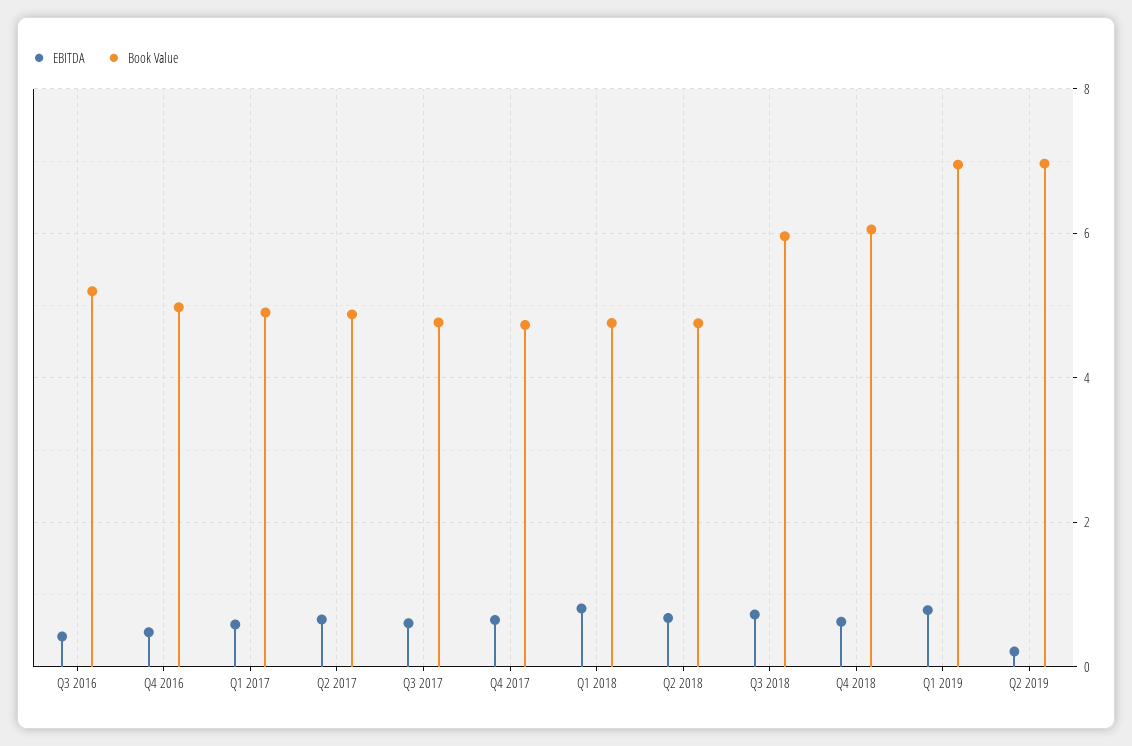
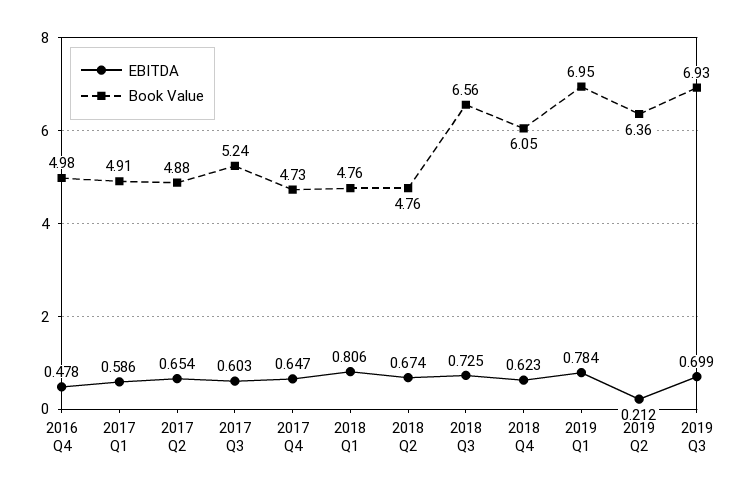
EBITDA, Q3 2016: 0.4 -> none
Book Value, Q3 2016: 5.2 -> none
Book Value, Q3 2017: 4.8 -> 5.24
Book Value, Q3 2018: 6 -> 6.56
Book Value, Q2 2019: 7 -> 6.36
EBITDA, 2019 Q3: none -> 0.699
Book Value, 2019 Q3: none -> 6.93

